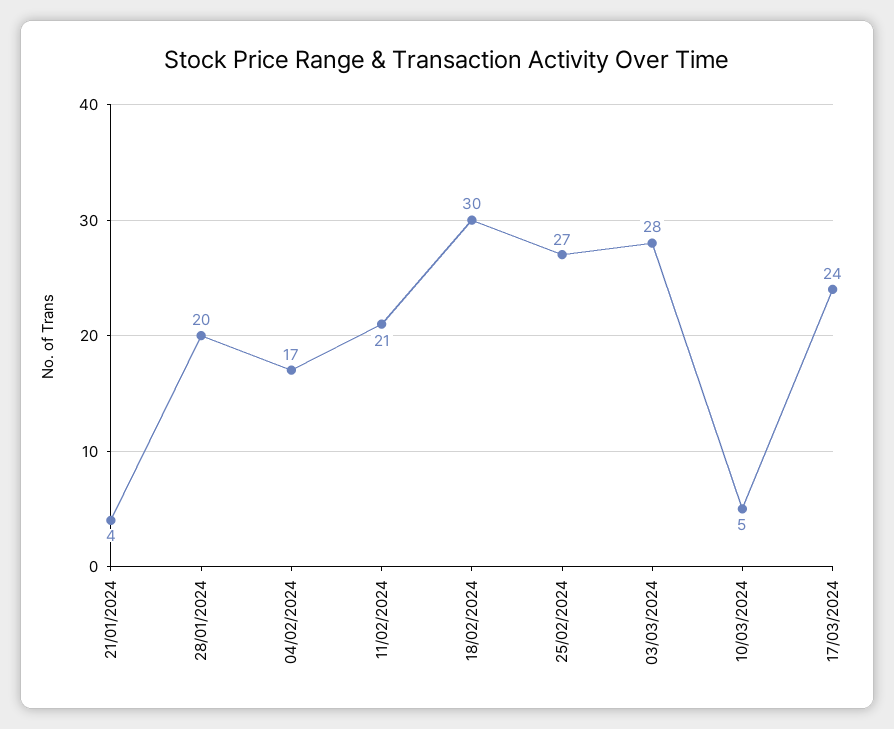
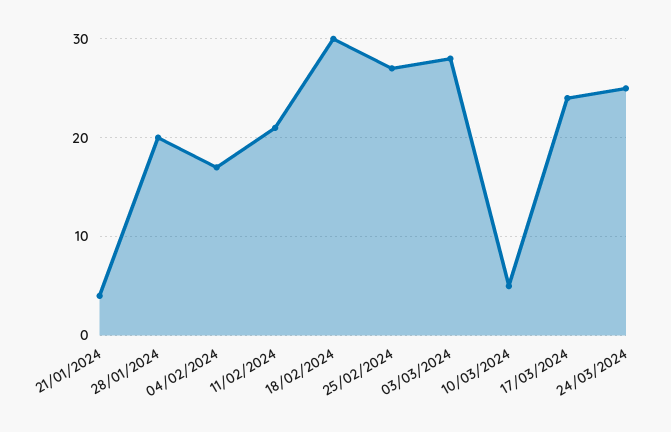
24/03/2024: none -> 25

